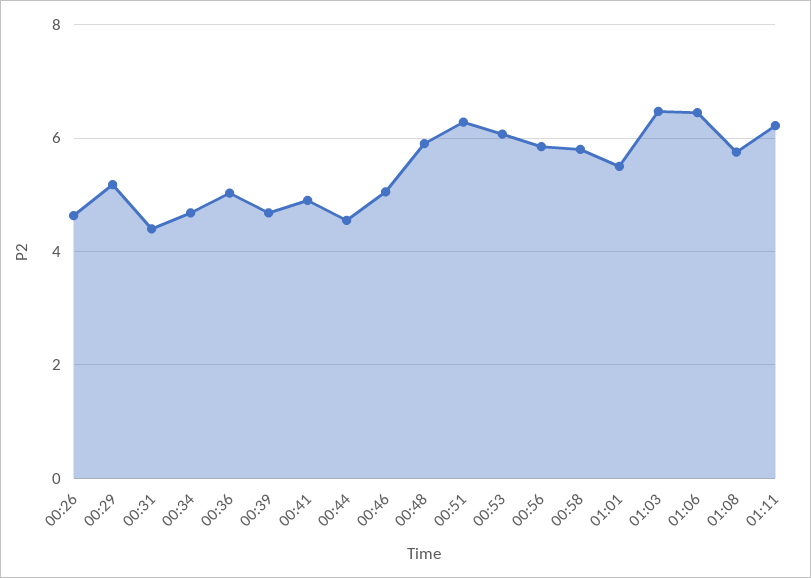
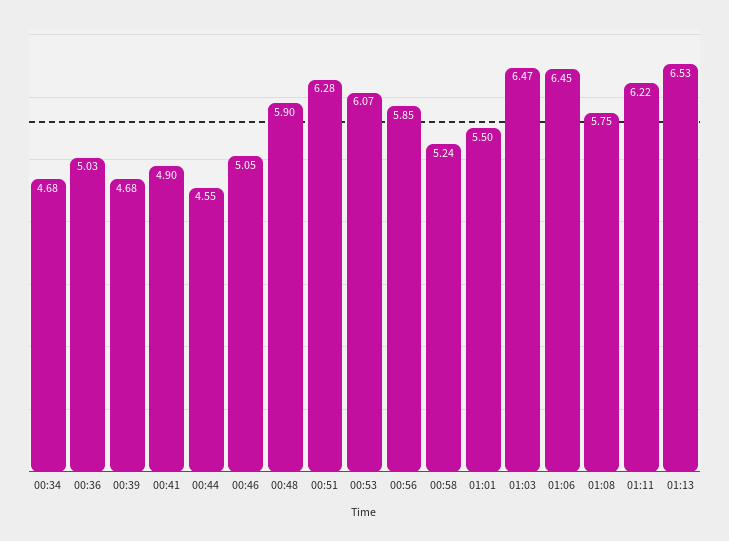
00:26: 4.6 -> none
00:29: 5.2 -> none
00:31: 4.4 -> none
00:58: 5.8 -> 5.24
01:13: none -> 6.53

